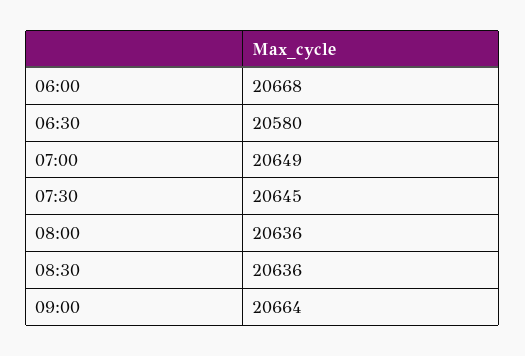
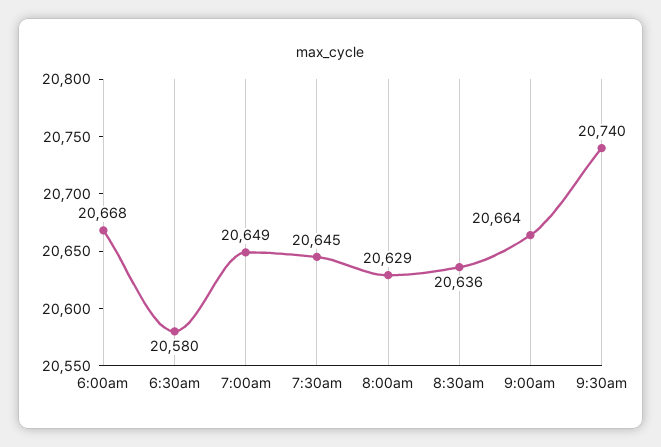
08:00: 20636 -> 20629
9:30am: none -> 20740

